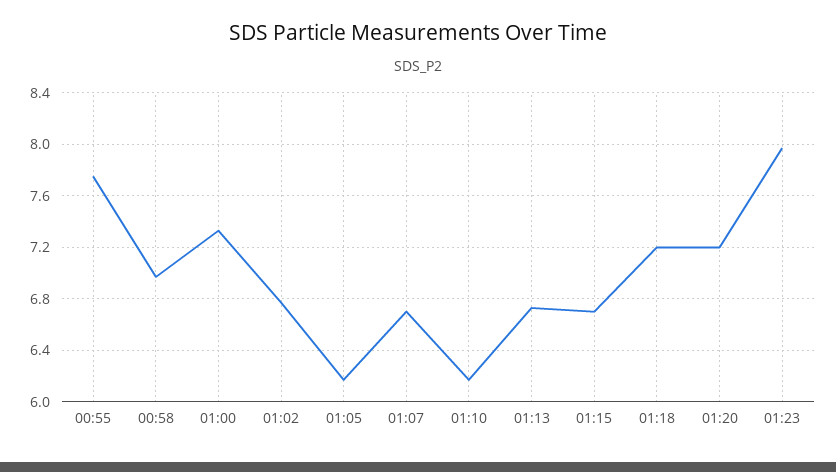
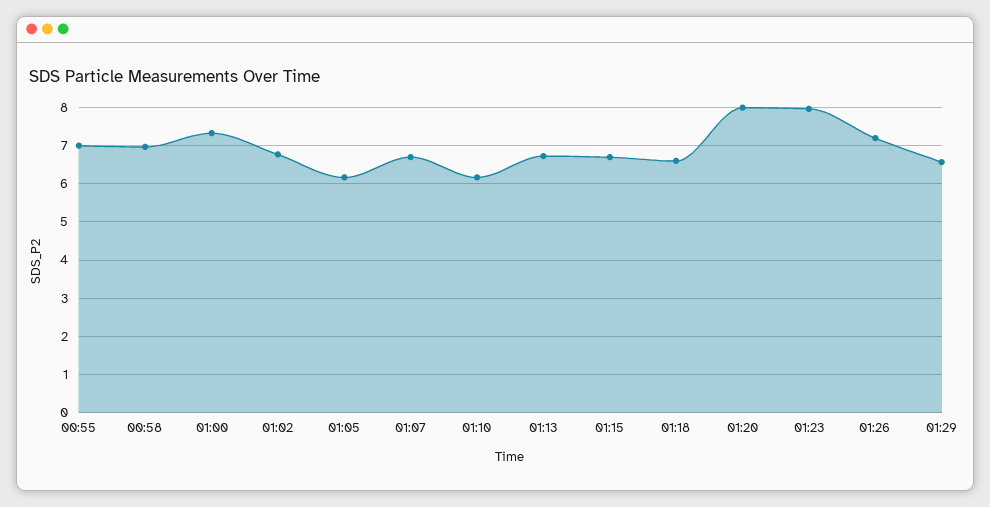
00:55: 7.75 -> 7
01:18: 7.2 -> 6.6
01:20: 7.2 -> 8
01:26: none -> 7.2
01:29: none -> 6.6

